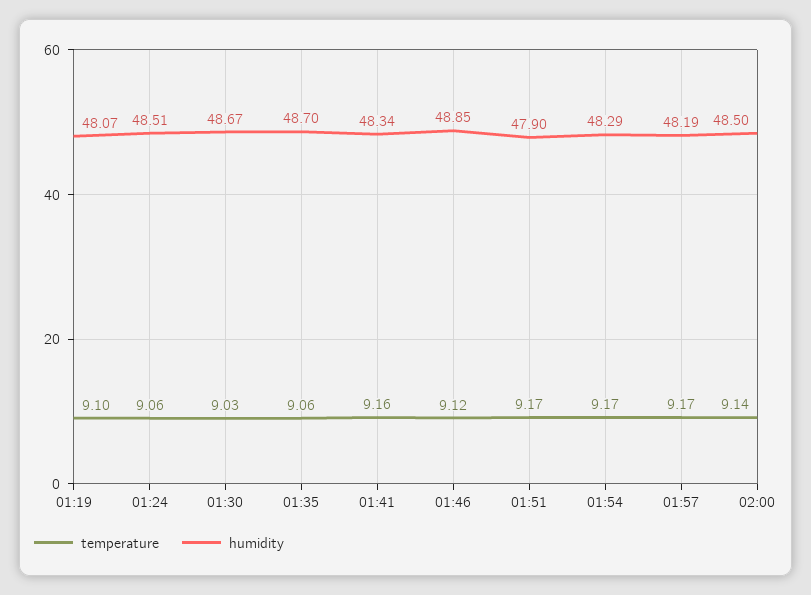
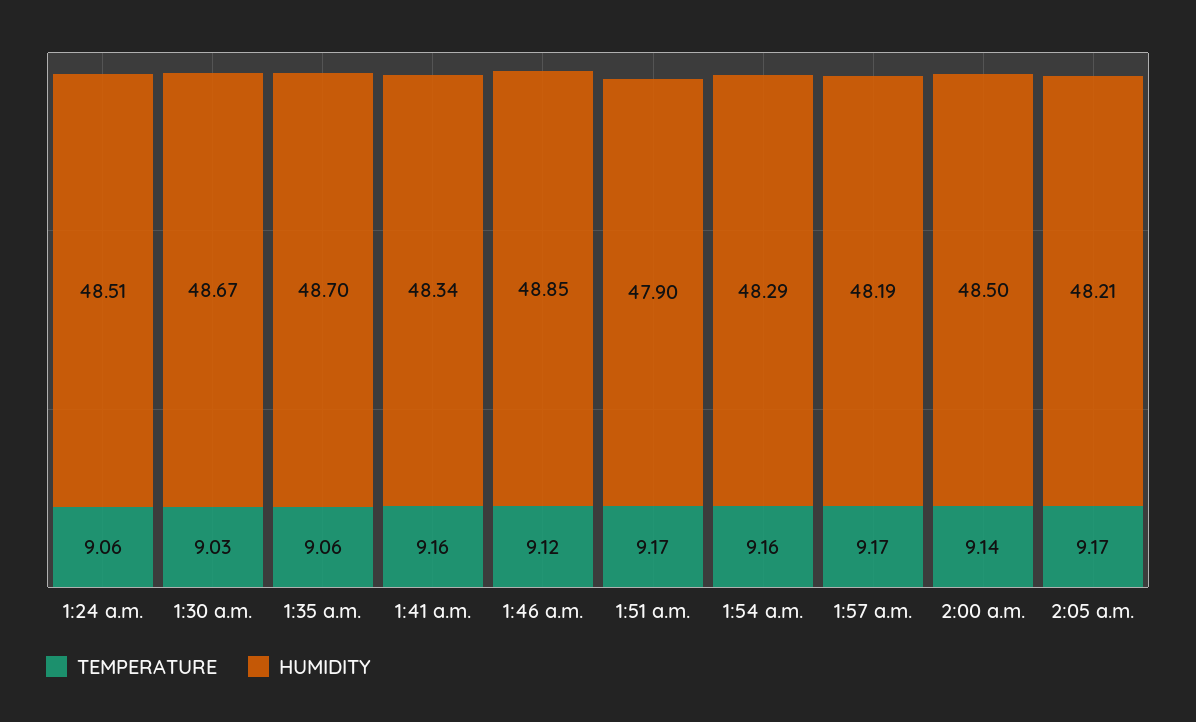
temperature, 01:19: 9.1 -> none
humidity, 01:19: 48.07 -> none
temperature, 01:54: 9.17 -> 9.16
temperature, 2:05 a.m.: none -> 9.17
humidity, 2:05 a.m.: none -> 48.21

